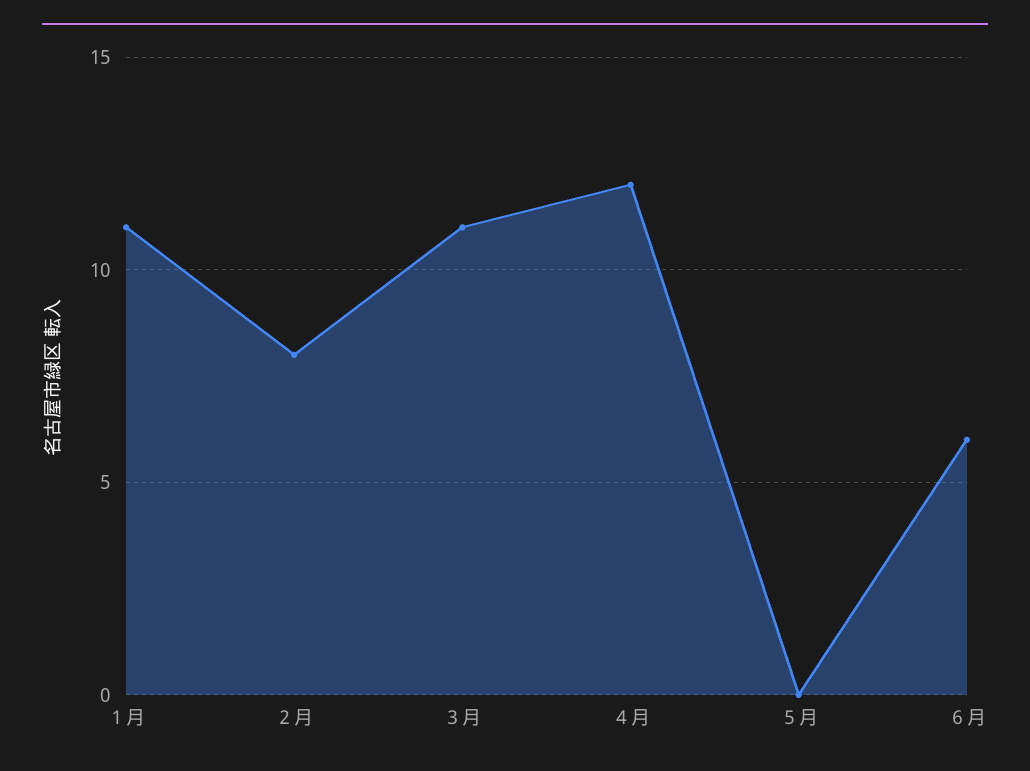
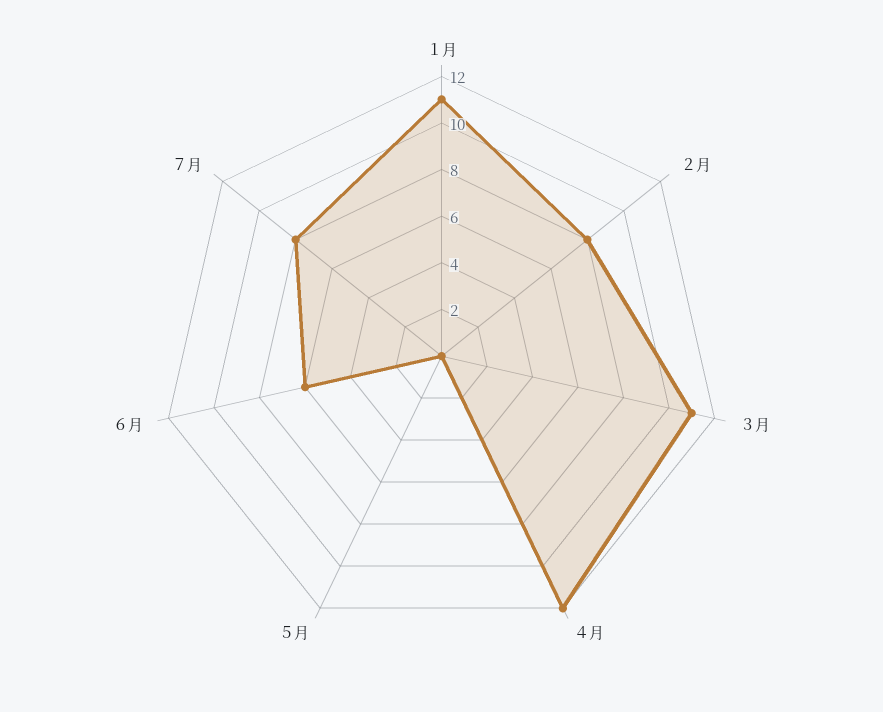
７月: none -> 8

